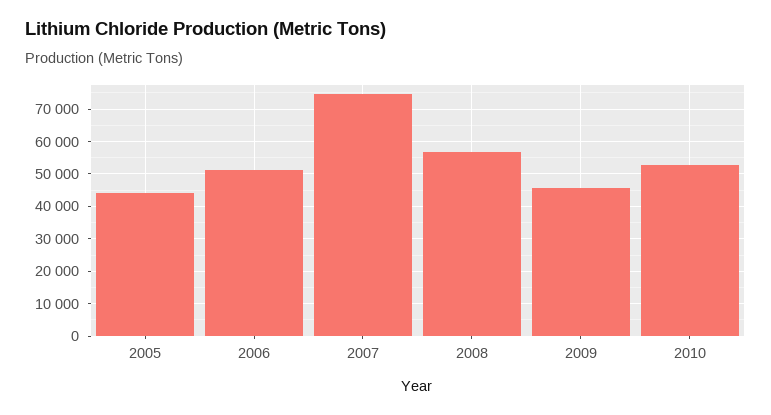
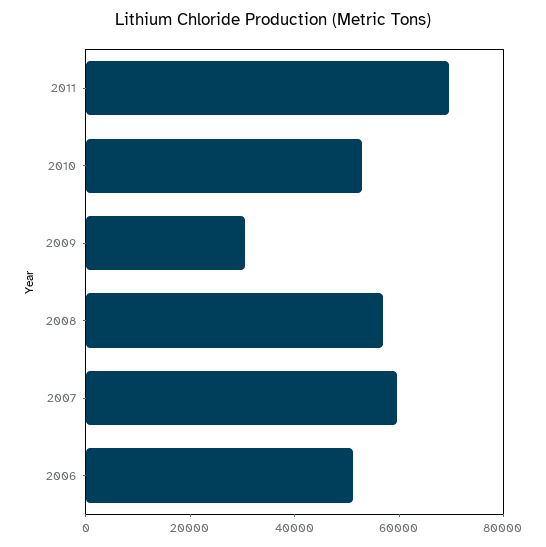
2005: 44000 -> none
2007: 74000 -> 60000
2009: 46000 -> 30000
2011: none -> 70000

